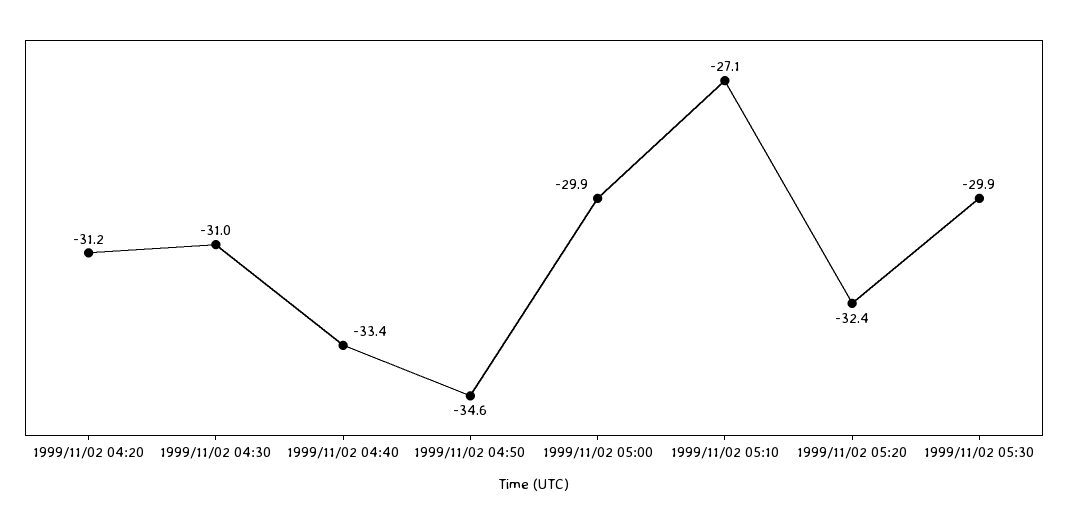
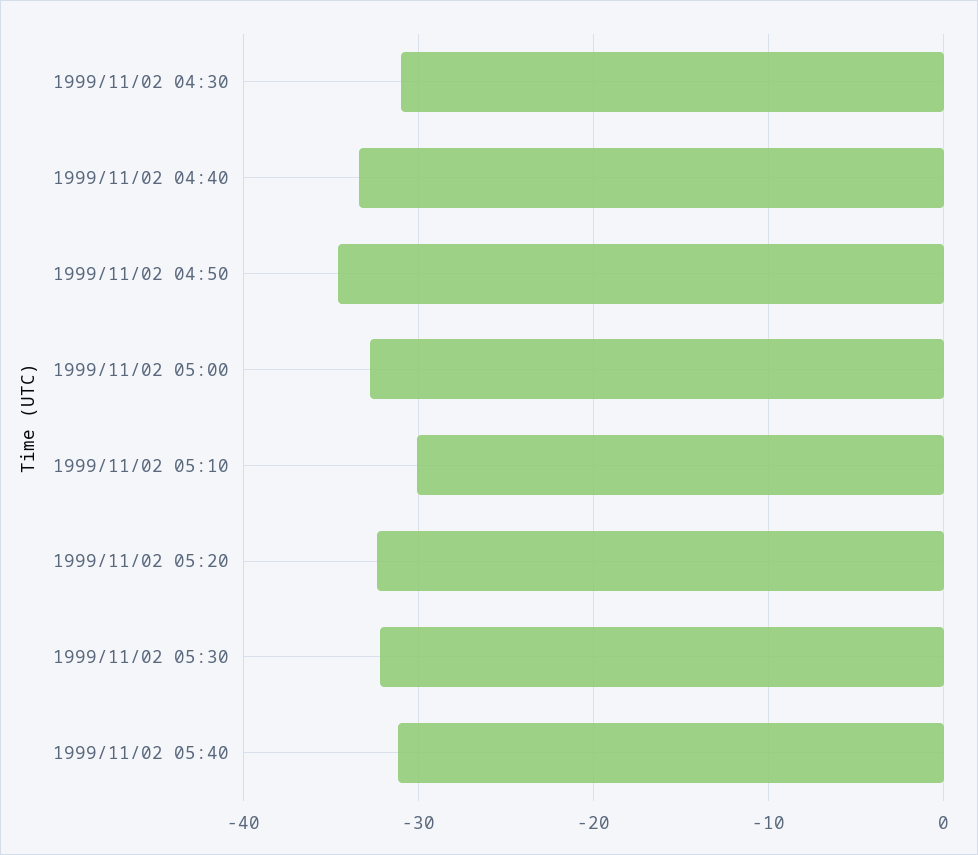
1999/11/02 04:20: -31.2 -> none
1999/11/02 05:00: -29.9 -> -33
1999/11/02 05:10: -27.1 -> -30
1999/11/02 05:30: -29.9 -> -32
1999/11/02 05:40: none -> -31

